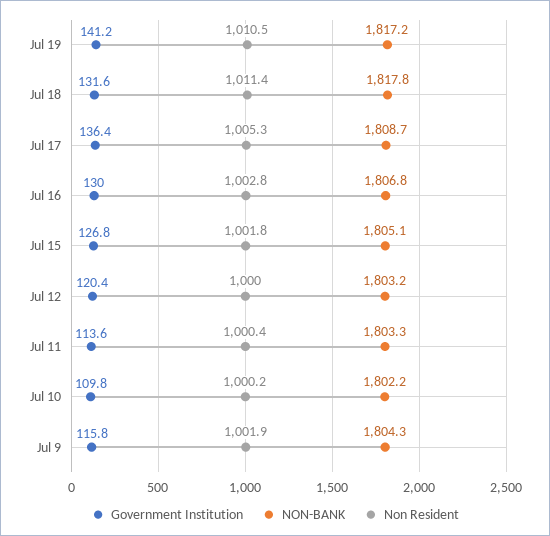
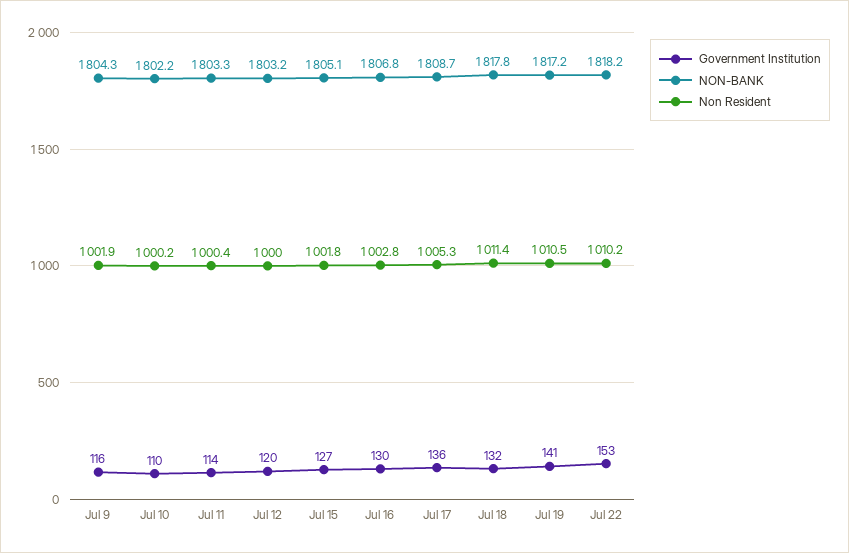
Government Institution, Jul 22: none -> 153
NON-BANK, Jul 22: none -> 1818.2
Non Resident, Jul 22: none -> 1010.2

